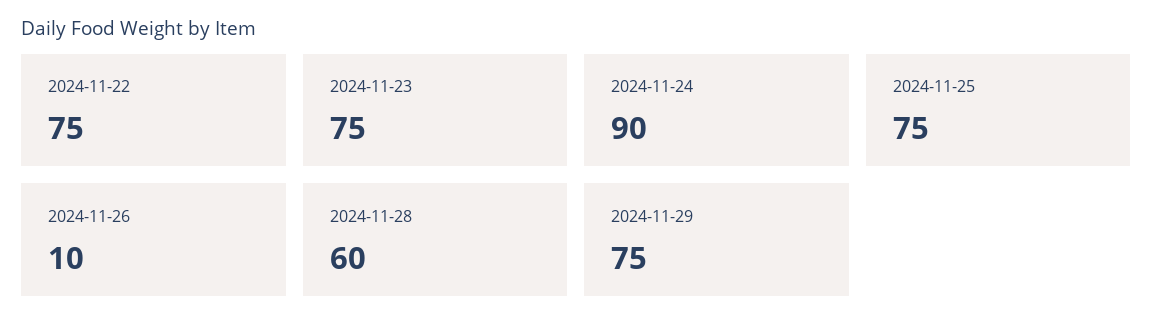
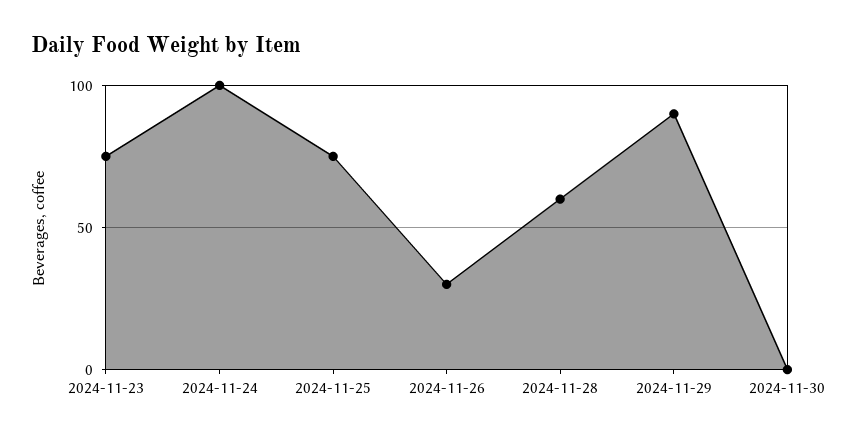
2024-11-22: 75 -> none
2024-11-24: 90 -> 100
2024-11-26: 10 -> 30
2024-11-29: 75 -> 90
2024-11-30: none -> 0

